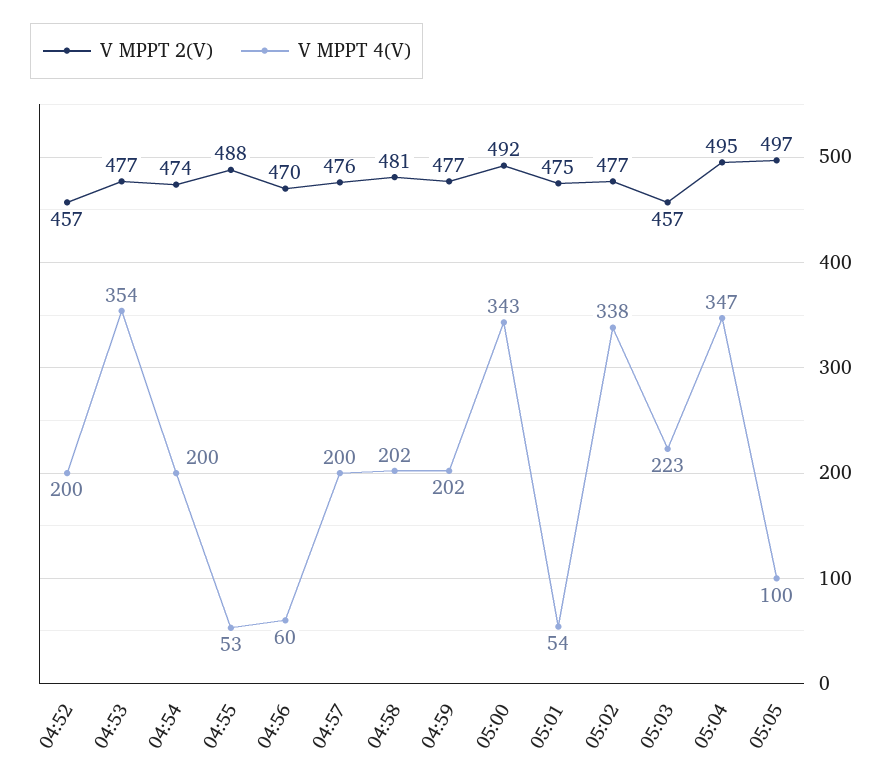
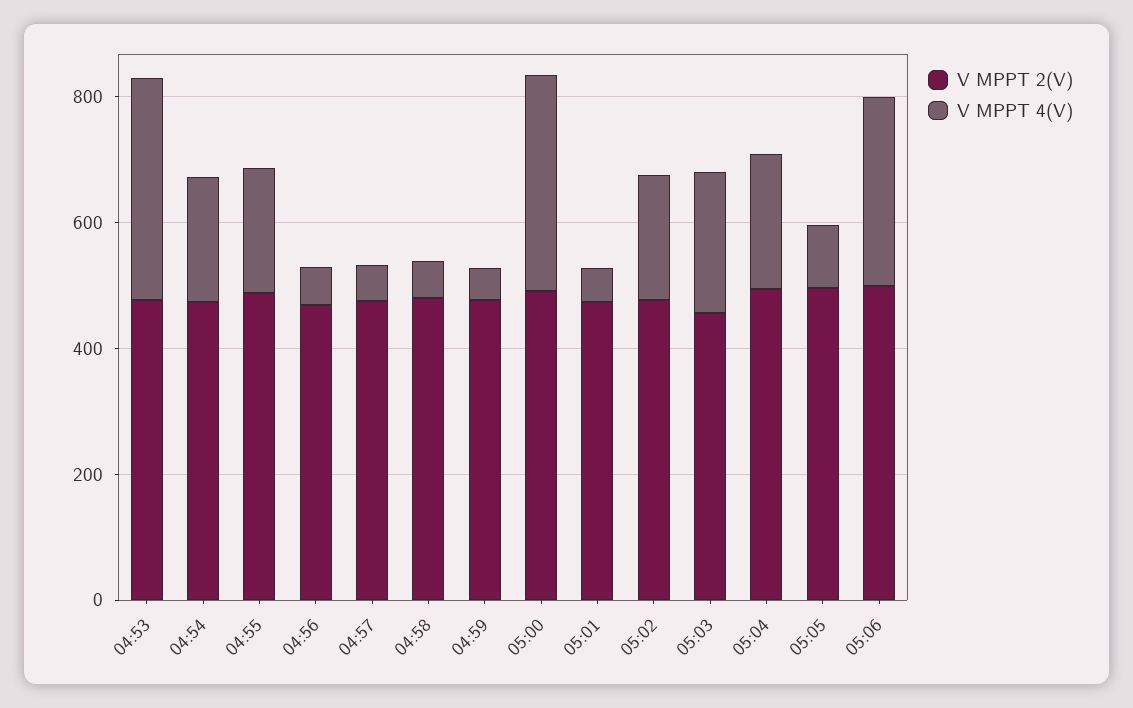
V MPPT 2(V), 04:52: 457 -> none
V MPPT 4(V), 04:52: 200 -> none
V MPPT 4(V), 04:55: 53 -> 200
V MPPT 4(V), 04:57: 200 -> 50
V MPPT 4(V), 04:58: 202 -> 50
V MPPT 4(V), 04:59: 202 -> 50
V MPPT 4(V), 05:02: 338 -> 200
V MPPT 4(V), 05:04: 347 -> 200
V MPPT 2(V), 05:06: none -> 500
V MPPT 4(V), 05:06: none -> 300

